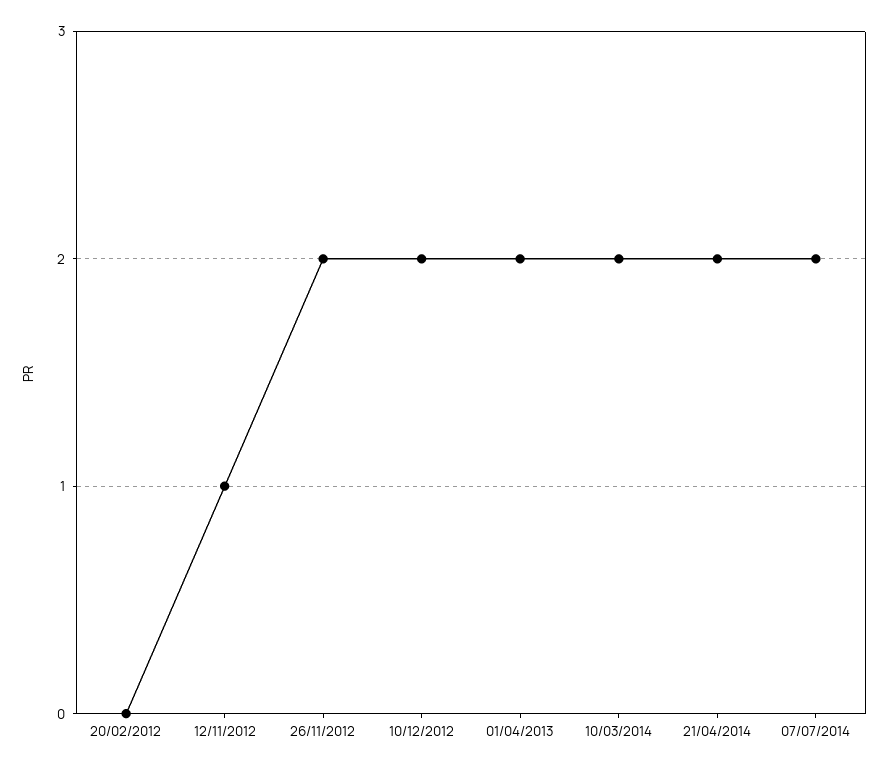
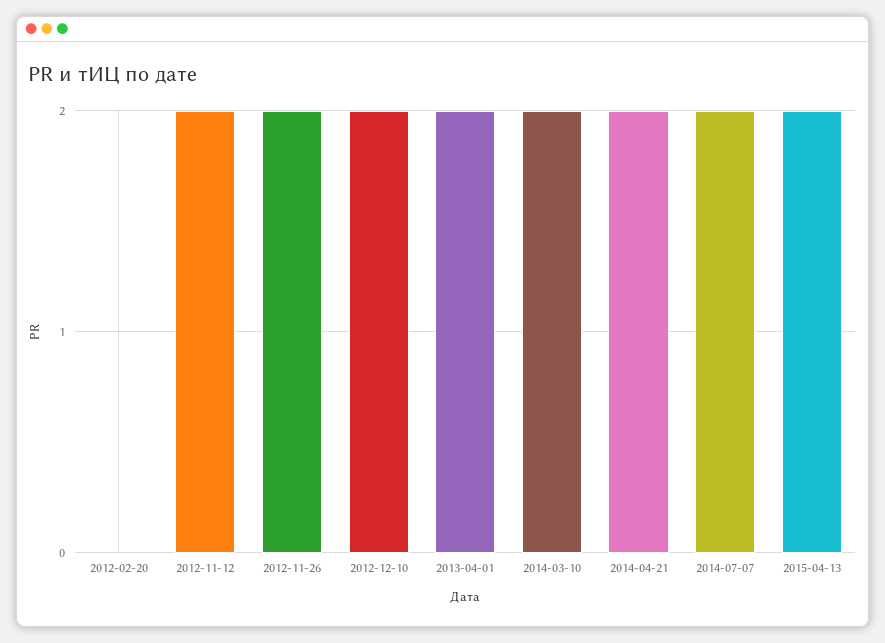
12/11/2012: 1 -> 2
2015-04-13: none -> 2

